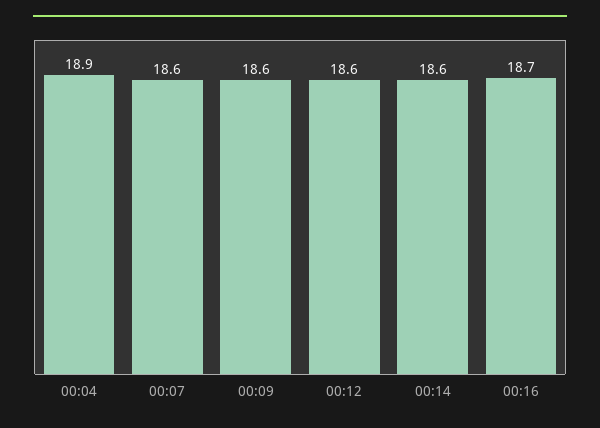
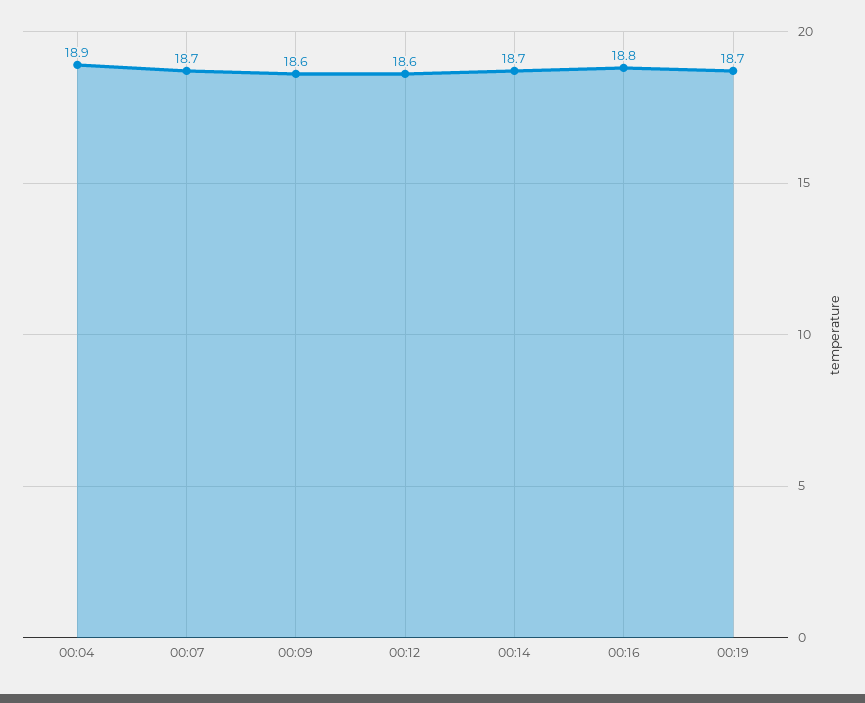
00:07: 18.6 -> 18.7
00:14: 18.6 -> 18.7
00:16: 18.7 -> 18.8
00:19: none -> 18.7

